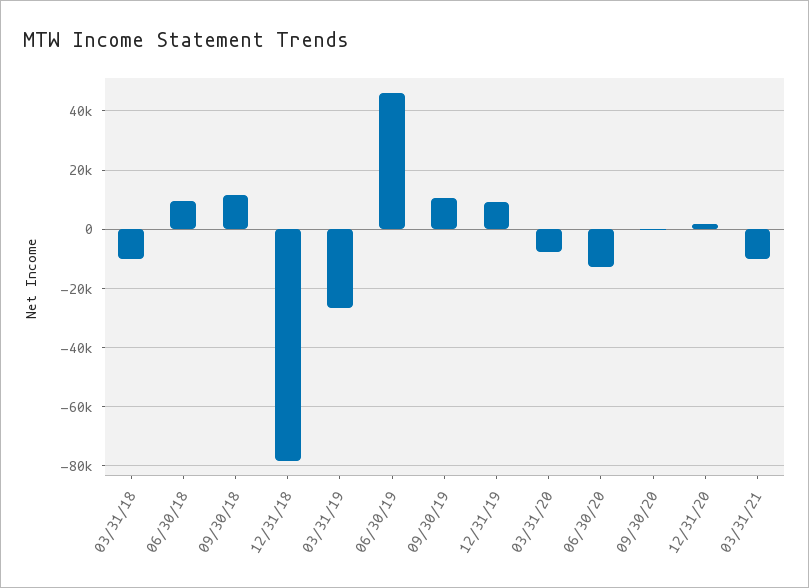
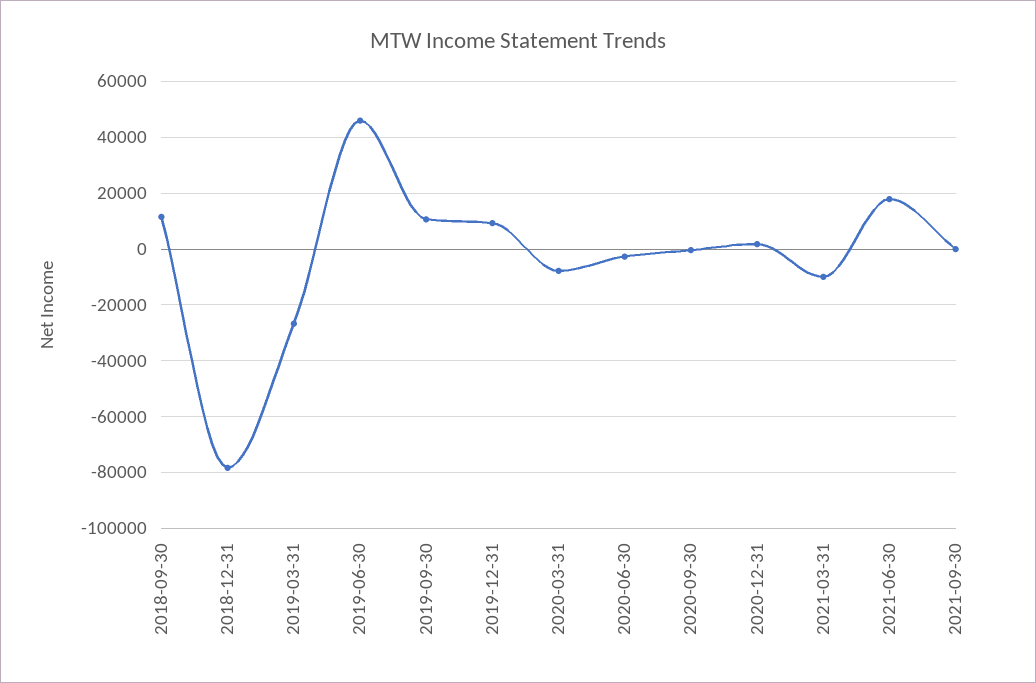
03/31/18: -10000 -> none
06/30/18: 10000 -> none
06/30/20: -12500 -> -2500
2021-06-30: none -> 17500
2021-09-30: none -> 0

